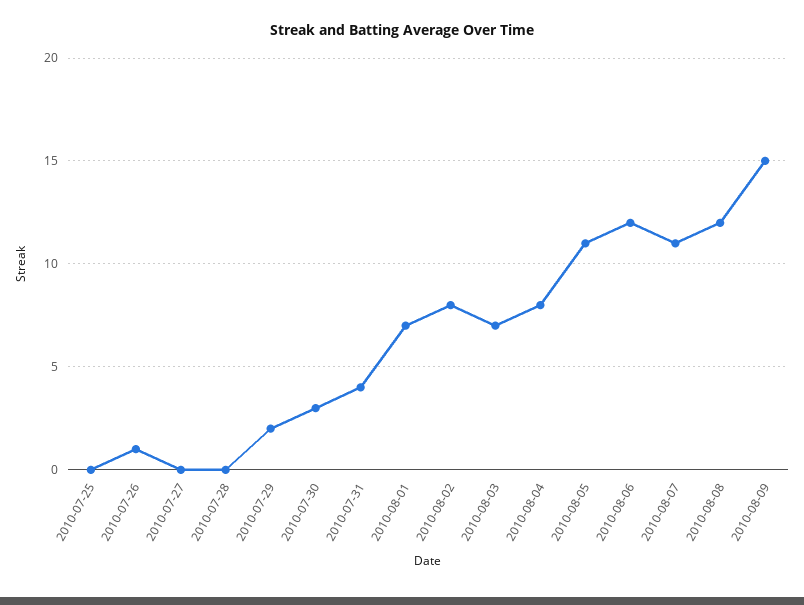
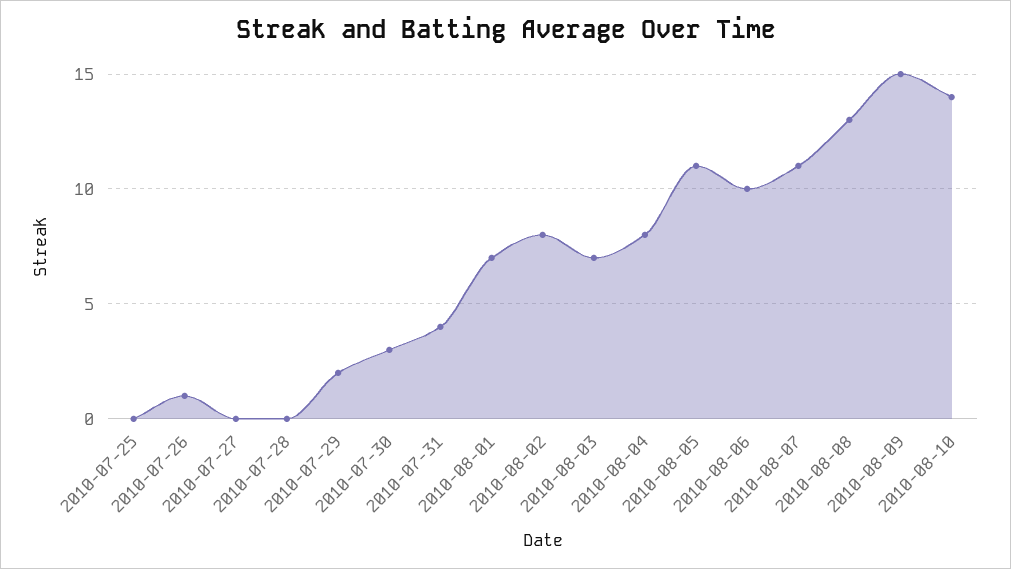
2010-08-06: 12 -> 10
2010-08-08: 12 -> 13
2010-08-10: none -> 14

